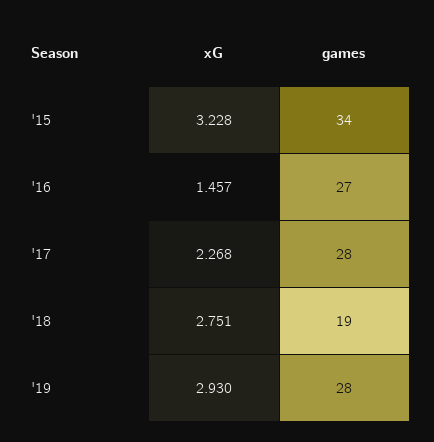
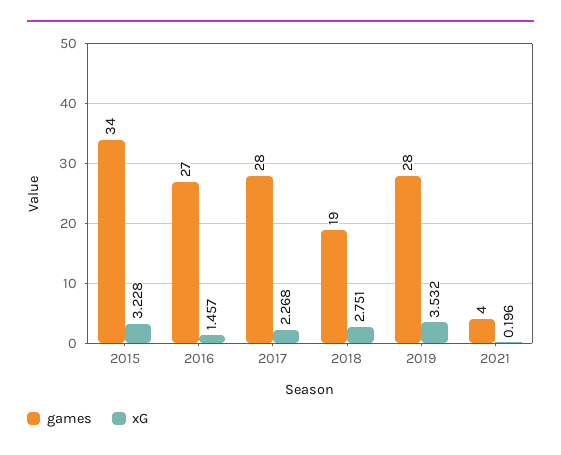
xG, '19: 2.93 -> 3.532
games, 2021: none -> 4
xG, 2021: none -> 0.196

